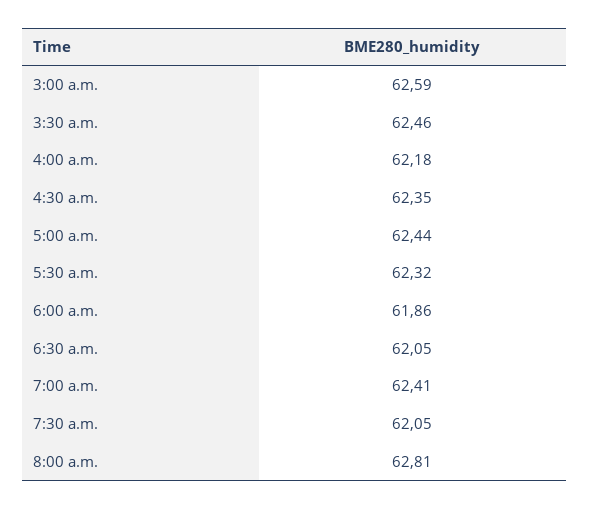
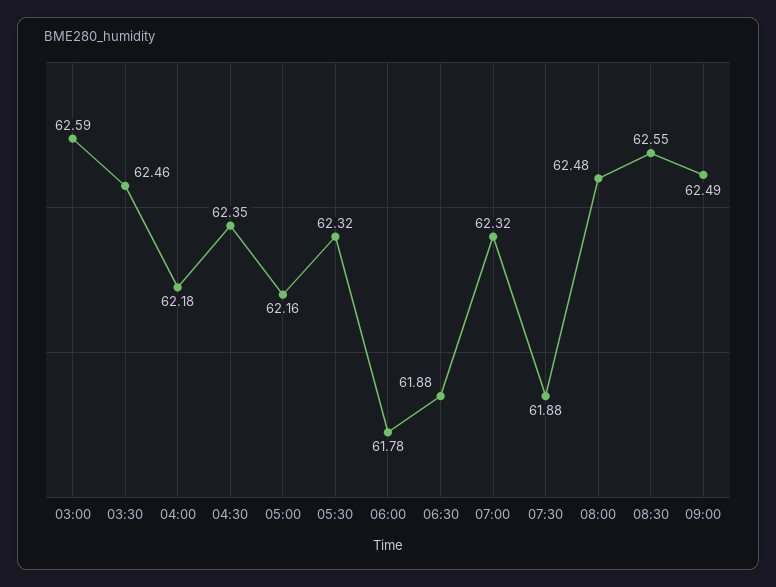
5:00 a.m.: 62.44 -> 62.16
6:00 a.m.: 61.86 -> 61.78
6:30 a.m.: 62.05 -> 61.88
7:00 a.m.: 62.41 -> 62.32
7:30 a.m.: 62.05 -> 61.88
8:00 a.m.: 62.81 -> 62.48
08:30: none -> 62.55
09:00: none -> 62.49

